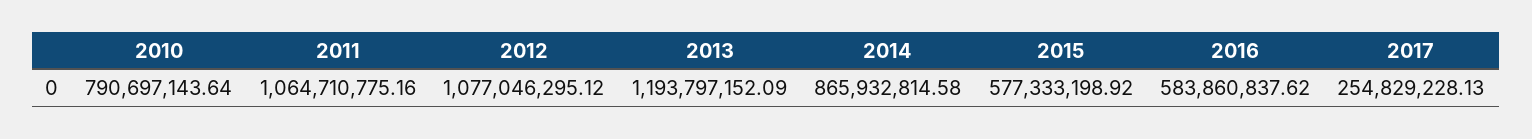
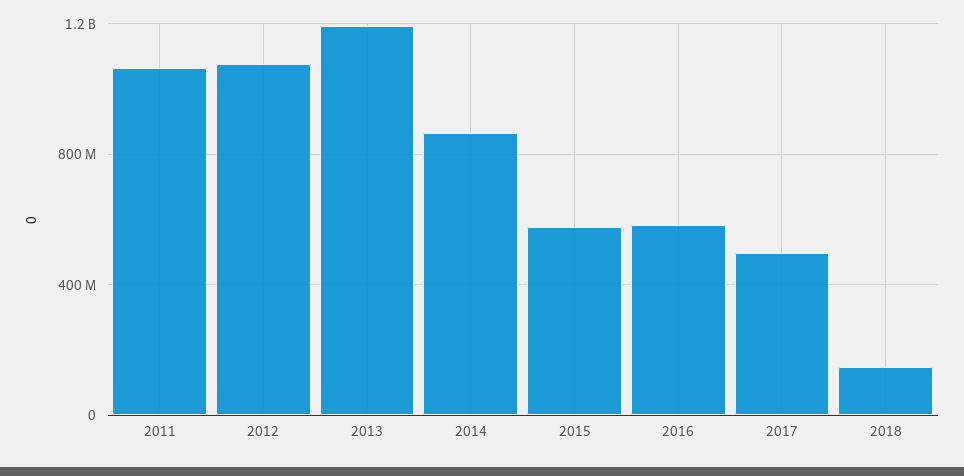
2010: 790697143.64 -> none
2017: 254829228.13 -> 500000000
2018: none -> 150000000

